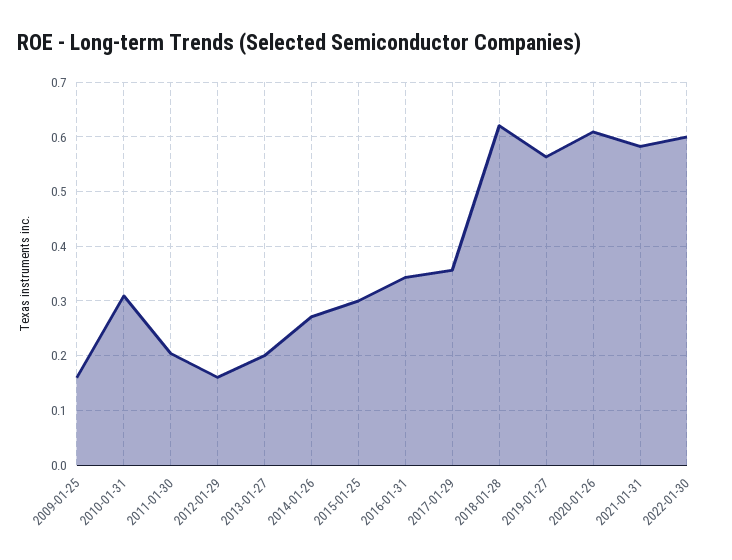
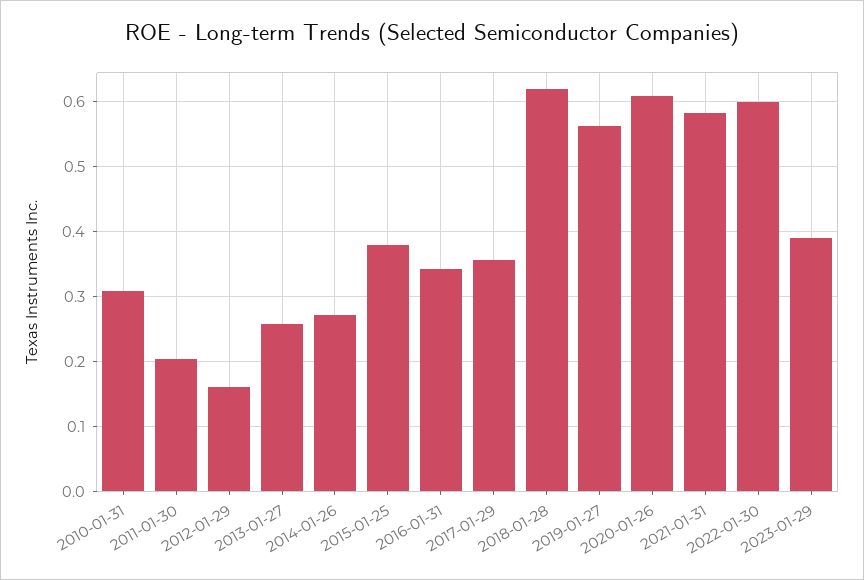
2009-01-25: 0.16 -> none
2013-01-27: 0.2 -> 0.26
2015-01-25: 0.3 -> 0.38
2023-01-29: none -> 0.39

